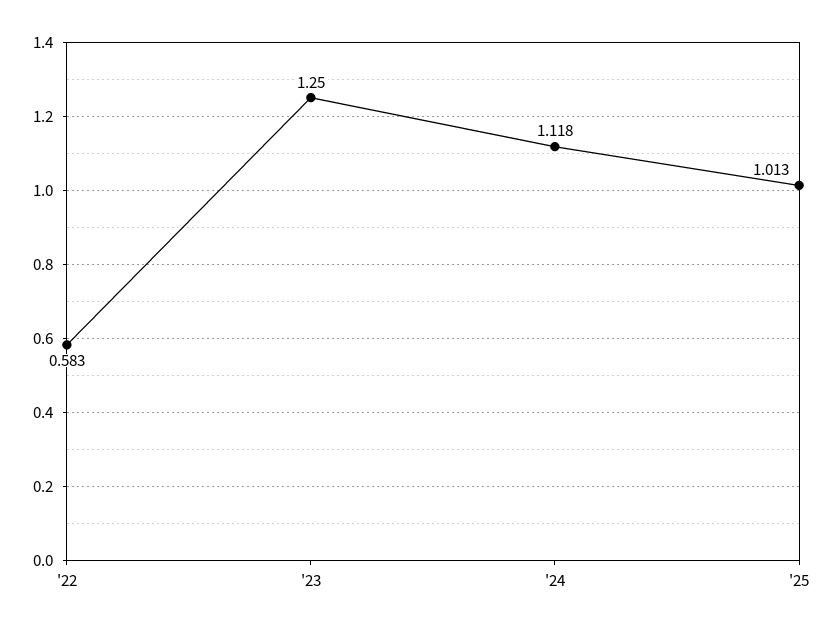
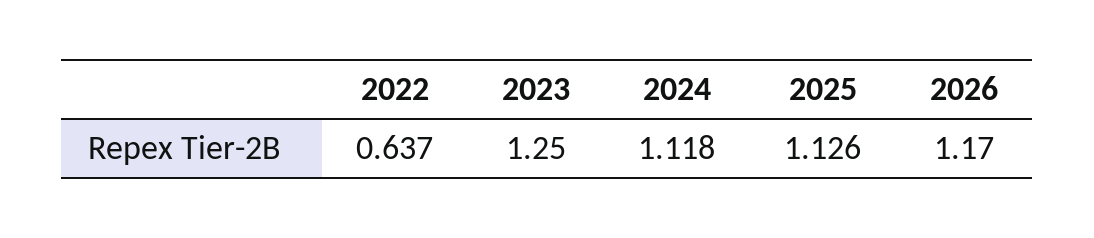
'22: 0.583 -> 0.637
'25: 1.013 -> 1.126
2026: none -> 1.17

